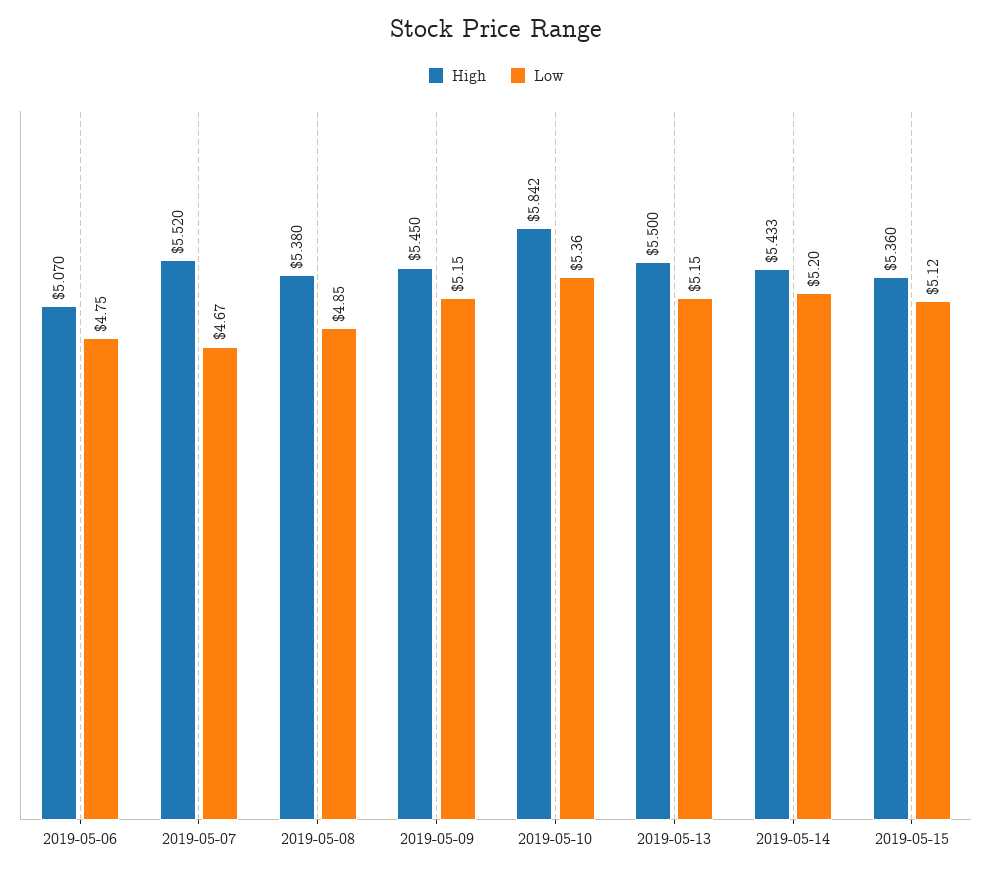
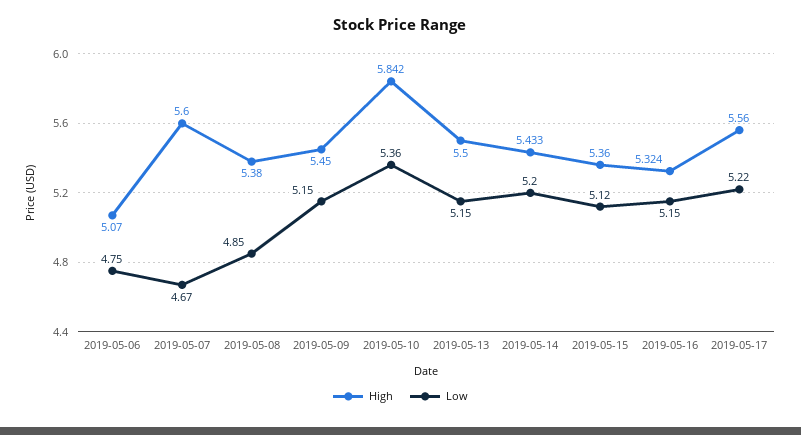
High, 2019-05-07: 5.52 -> 5.6
High, 2019-05-16: none -> 5.324
Low, 2019-05-16: none -> 5.15
High, 2019-05-17: none -> 5.56
Low, 2019-05-17: none -> 5.22

